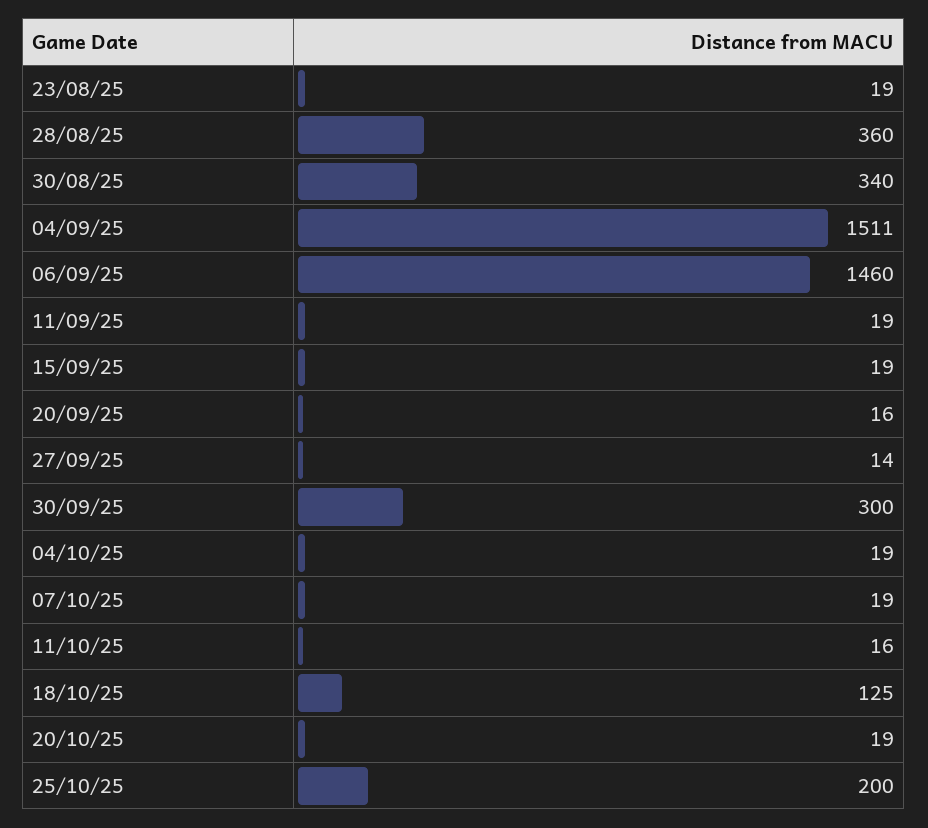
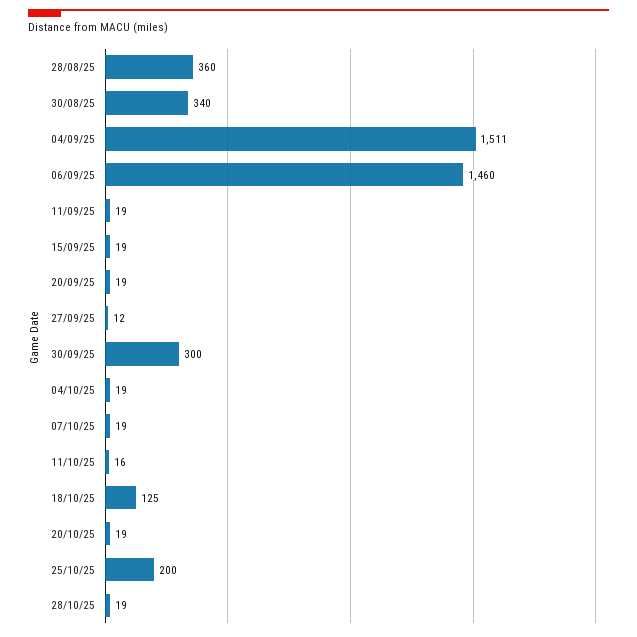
23/08/25: 19 -> none
20/09/25: 16 -> 19
27/09/25: 14 -> 12
28/10/25: none -> 19

